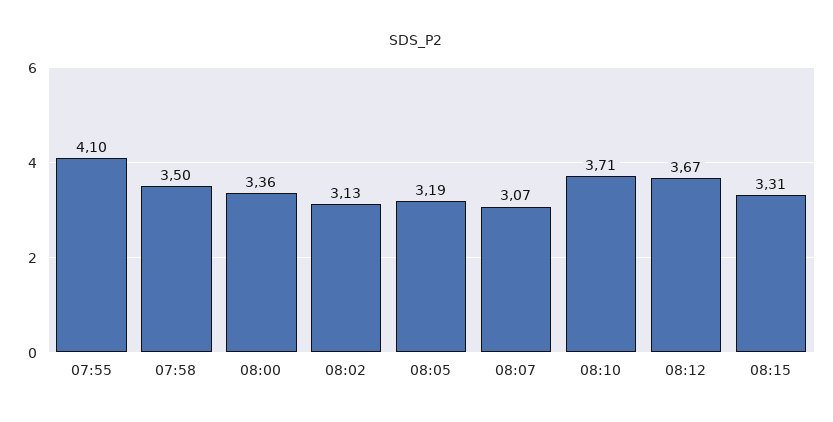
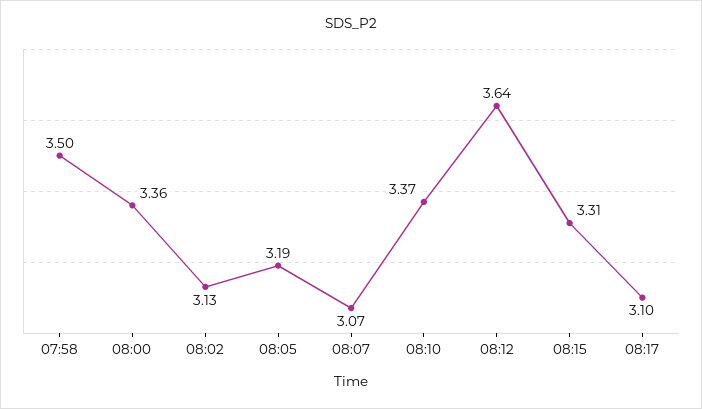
07:55: 4.1 -> none
08:10: 3.71 -> 3.37
08:12: 3.67 -> 3.64
08:17: none -> 3.1

